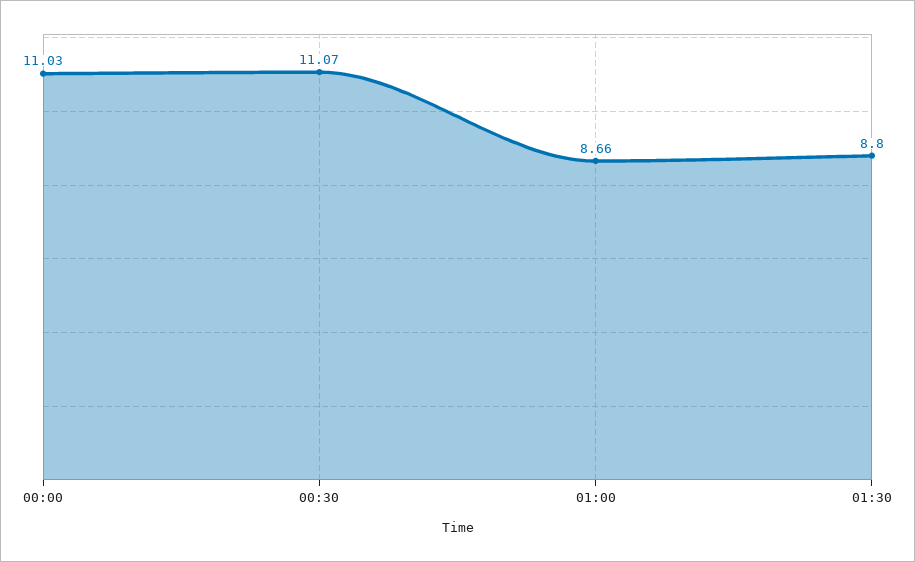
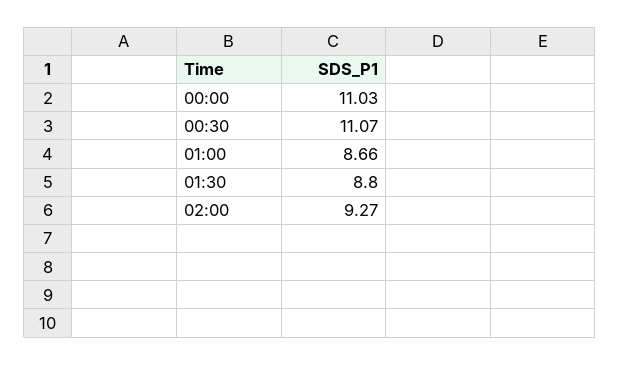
02:00: none -> 9.27

